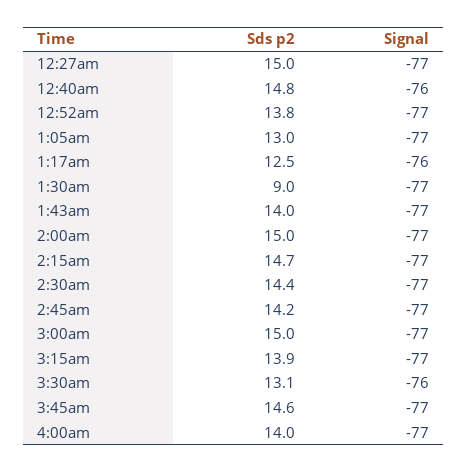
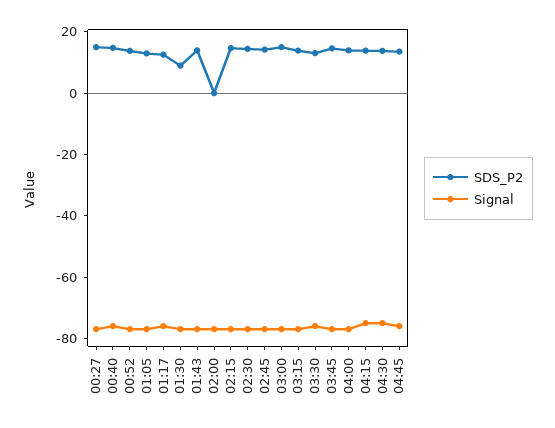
Sds p2, 2:00am: 15 -> 0
Sds p2, 04:15: none -> 15
Signal, 04:15: none -> -75
Sds p2, 04:30: none -> 15
Signal, 04:30: none -> -75
Sds p2, 04:45: none -> 15
Signal, 04:45: none -> -75

